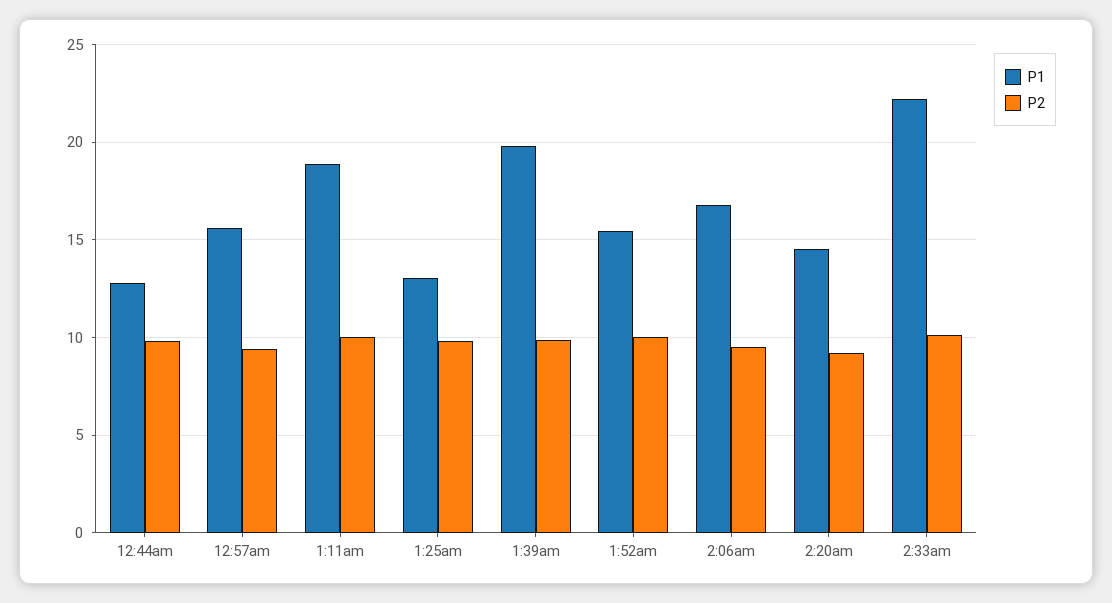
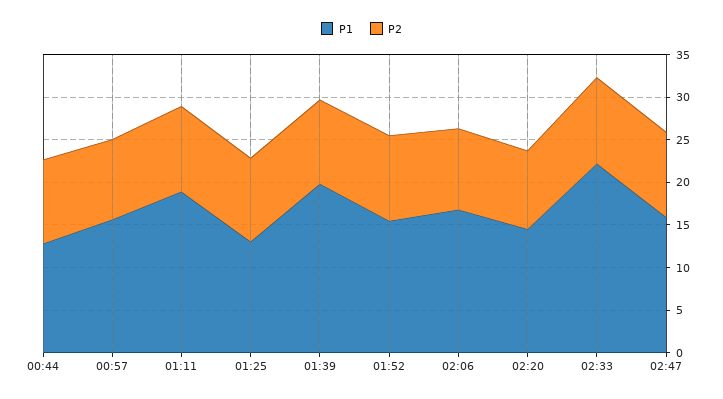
P1, 02:47: none -> 16
P2, 02:47: none -> 10

